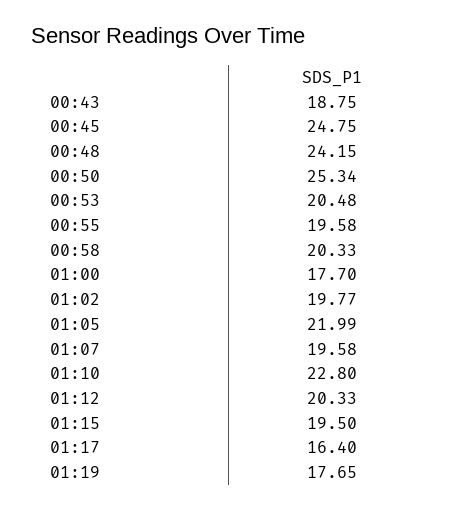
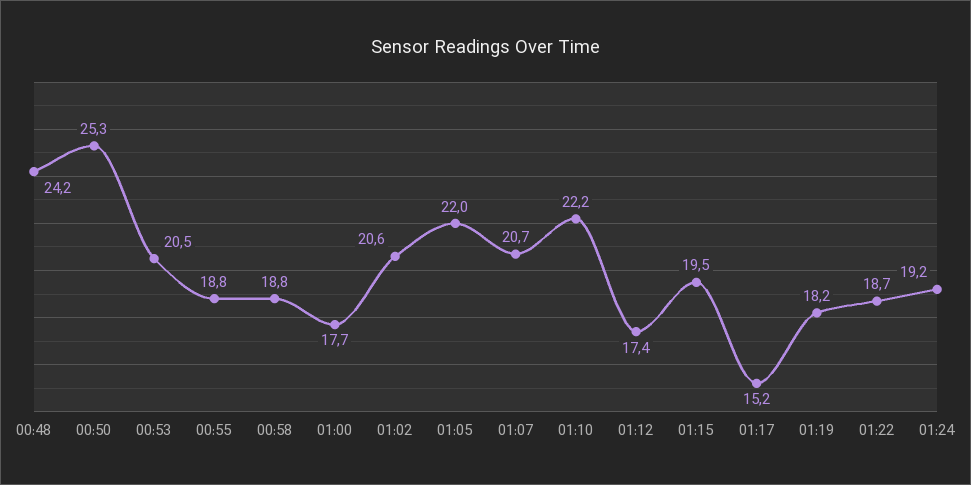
00:43: 18.75 -> none
00:45: 24.75 -> none
00:55: 19.58 -> 18.8
00:58: 20.33 -> 18.8
01:02: 19.77 -> 20.6
01:07: 19.58 -> 20.7
01:10: 22.8 -> 22.2
01:12: 20.33 -> 17.4
01:17: 16.4 -> 15.2
01:19: 17.65 -> 18.2
01:22: none -> 18.7
01:24: none -> 19.2

